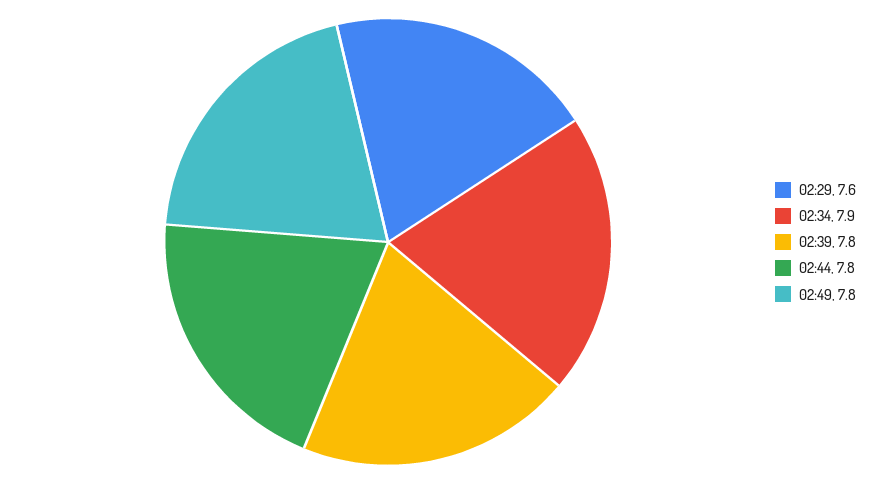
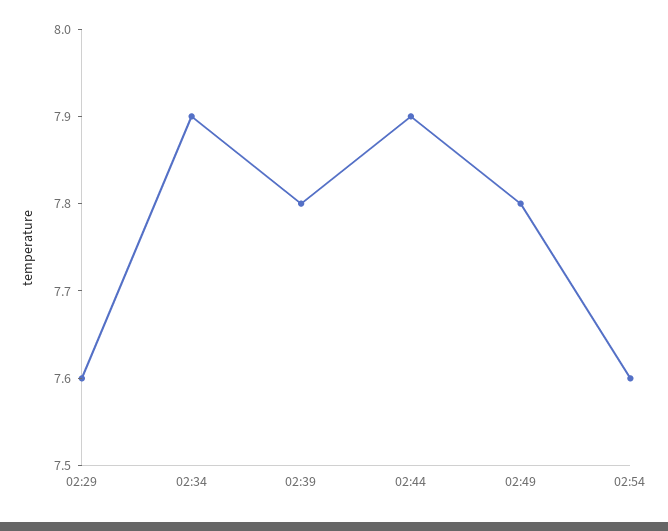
02:44: 7.8 -> 7.9
02:54: none -> 7.6

